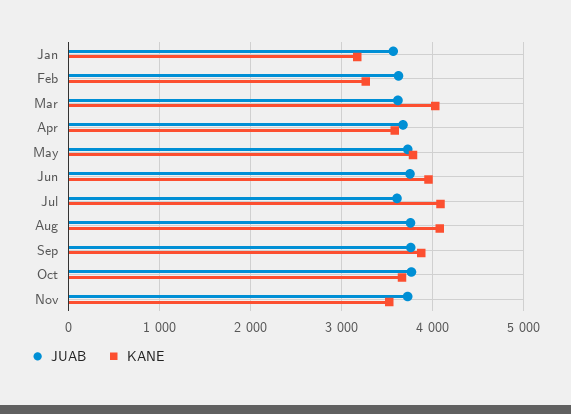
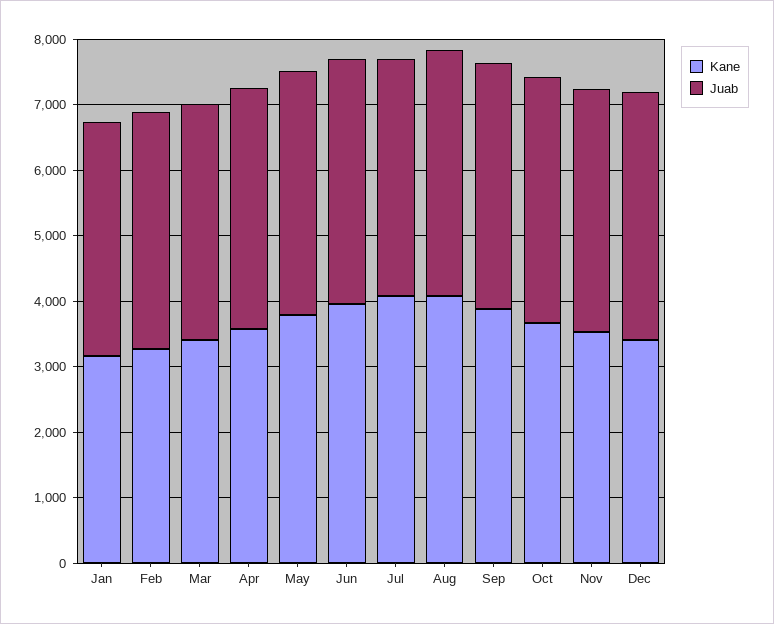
KANE, Mar: 4000 -> 3400
KANE, Dec: none -> 3400
JUAB, Dec: none -> 3800

